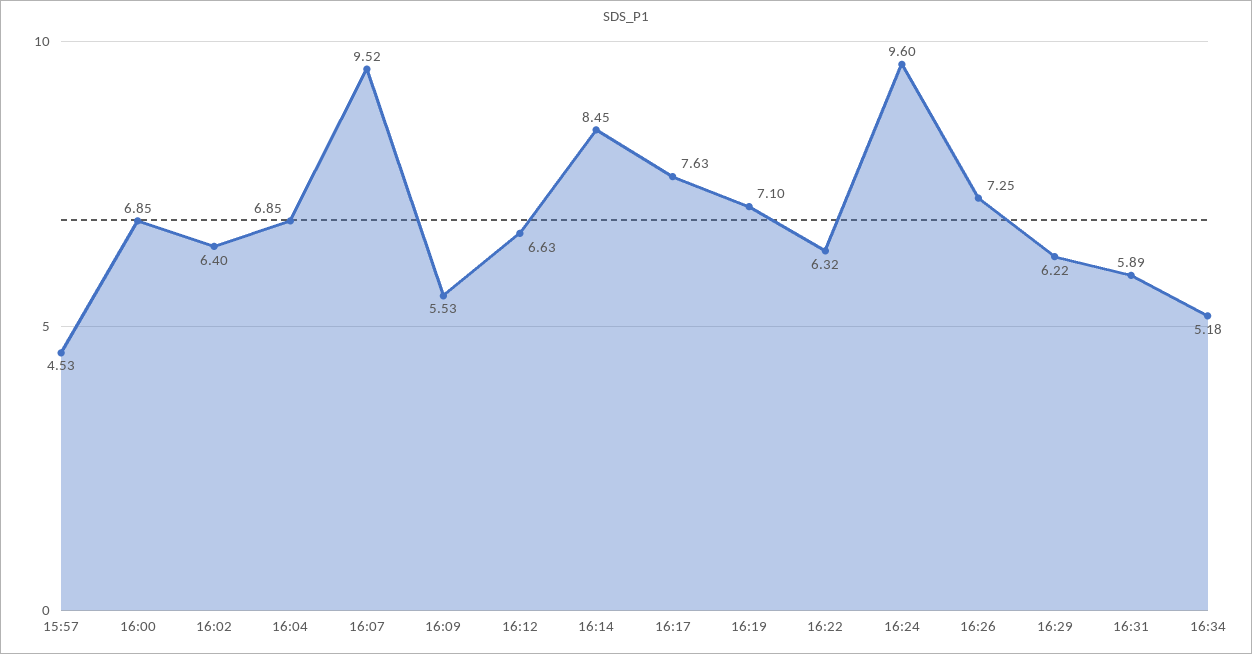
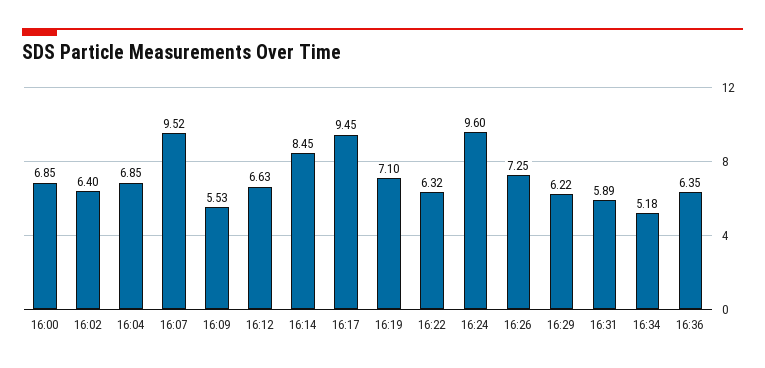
15:57: 4.53 -> none
16:17: 7.63 -> 9.45
16:36: none -> 6.35

